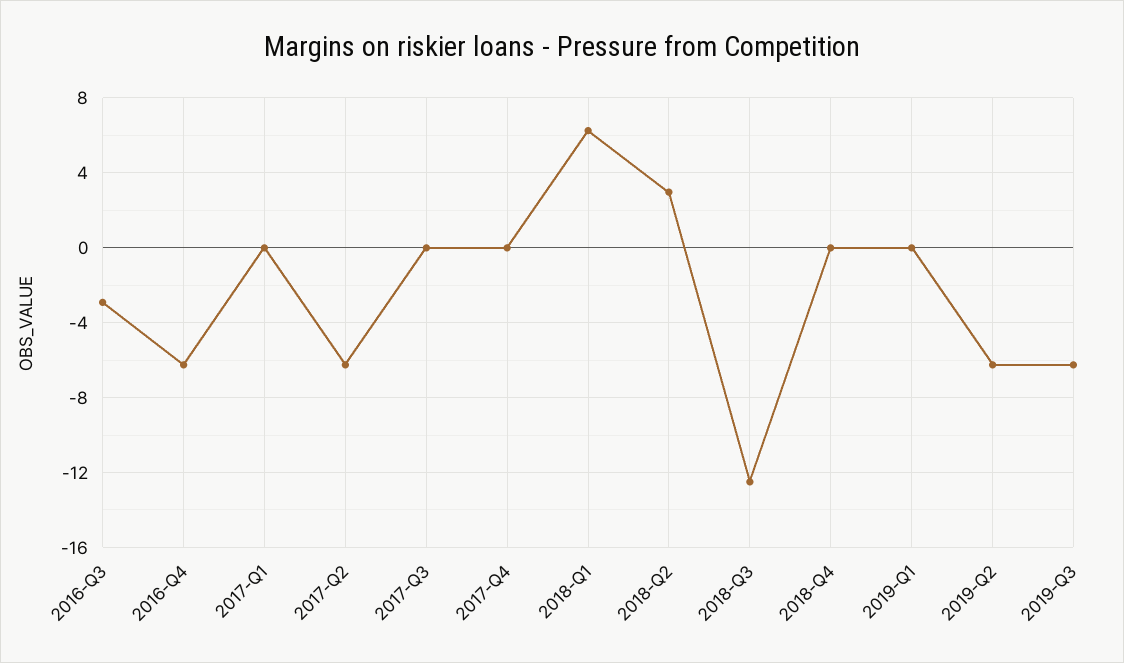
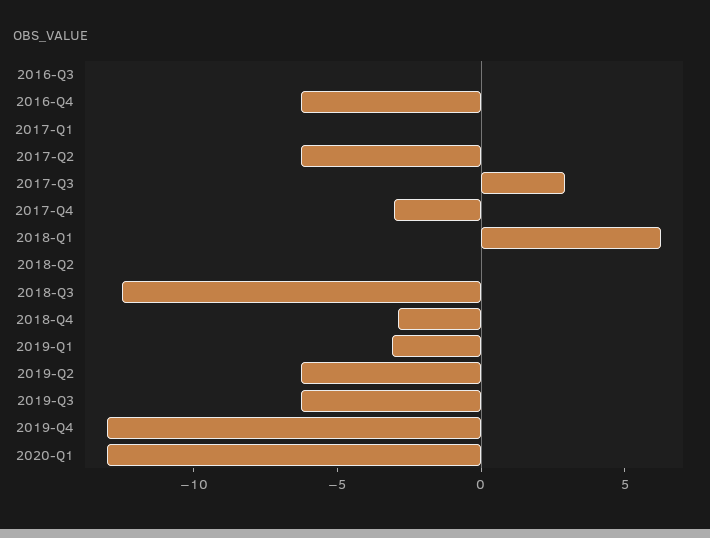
2016-Q3: -3 -> 0
2017-Q3: 0 -> 3
2017-Q4: 0 -> -3
2018-Q2: 3 -> 0
2018-Q4: 0 -> -3
2019-Q1: 0 -> -3
2019-Q4: none -> -13
2020-Q1: none -> -13

